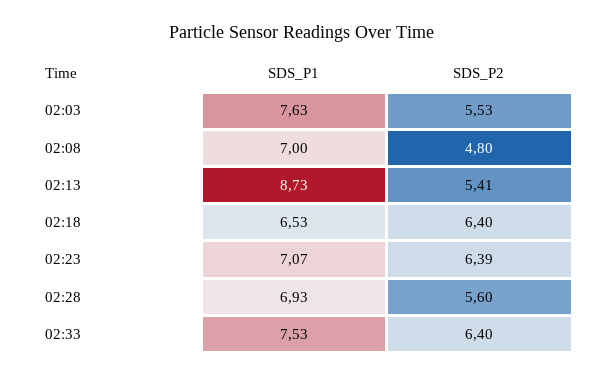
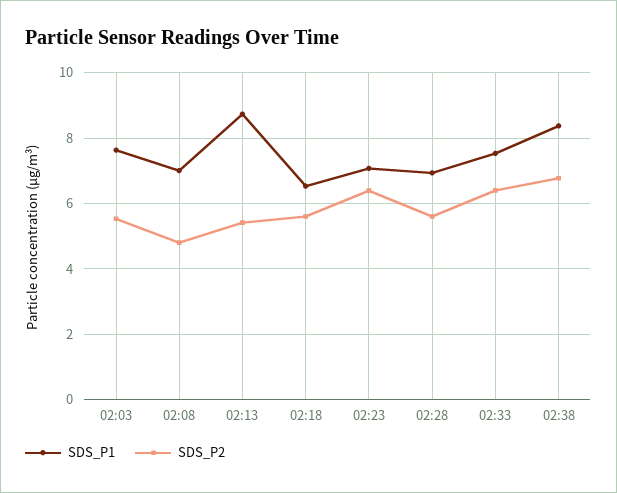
SDS_P2, 02:18: 6.4 -> 5.6
SDS_P1, 02:38: none -> 8.4
SDS_P2, 02:38: none -> 6.8

